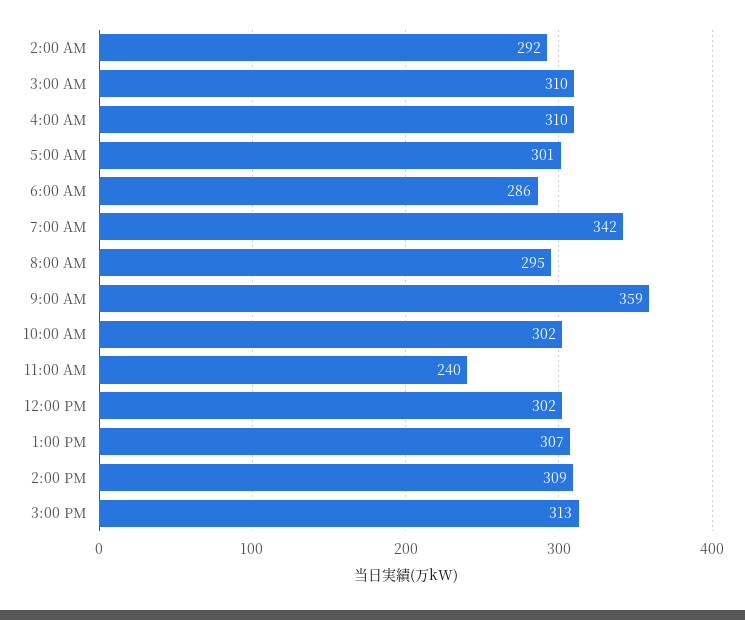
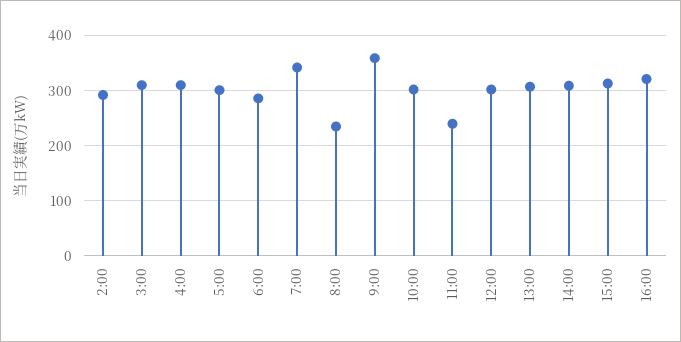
8:00 AM: 295 -> 240
16:00: none -> 320

